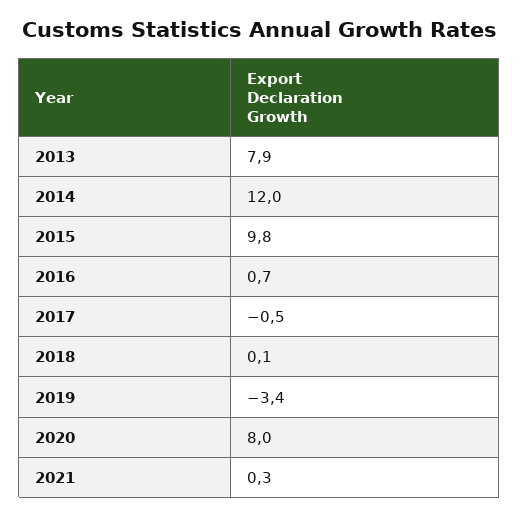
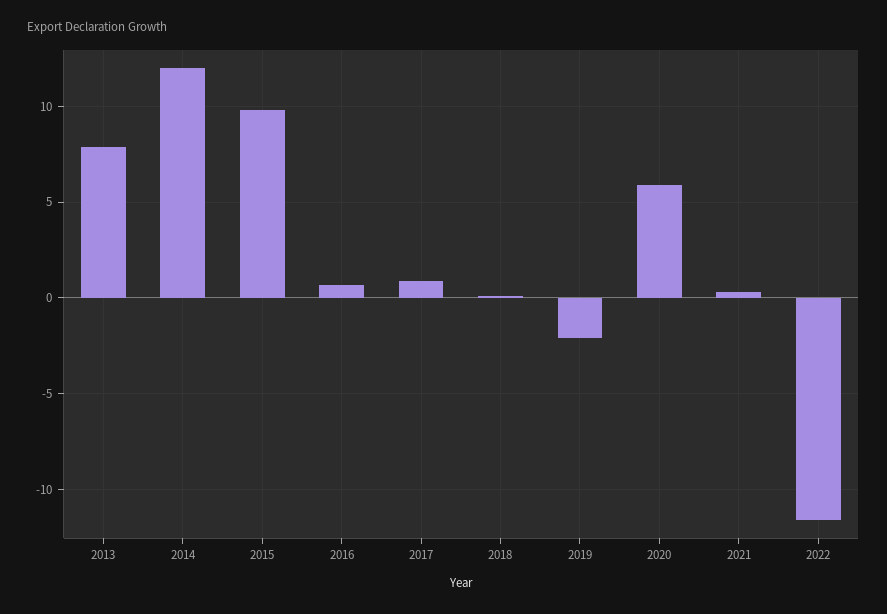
2017: -0.5 -> 1
2019: -3.4 -> -2
2020: 8 -> 6
2022: none -> -11.5

